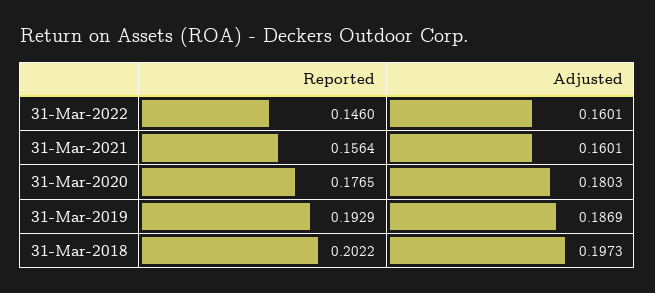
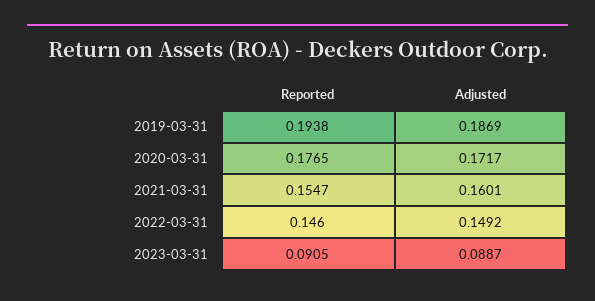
Adjusted, 31-Mar-2022: 0.1601 -> 0.1492
Reported, 31-Mar-2021: 0.1564 -> 0.1547
Adjusted, 31-Mar-2020: 0.1803 -> 0.1717
Reported, 31-Mar-2019: 0.1929 -> 0.1938
Reported, 31-Mar-2018: 0.2022 -> none
Adjusted, 31-Mar-2018: 0.1973 -> none
Reported, 2023-03-31: none -> 0.0905
Adjusted, 2023-03-31: none -> 0.0887

